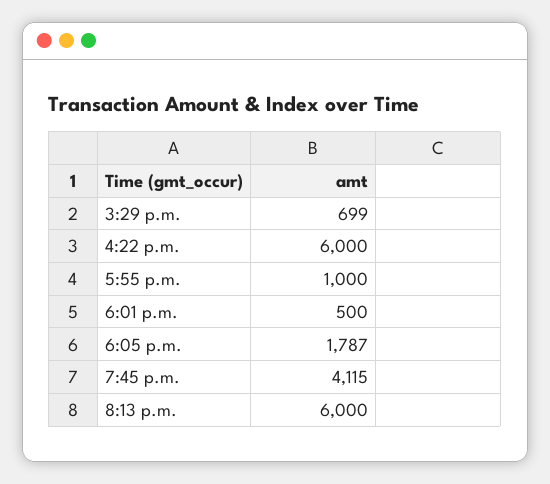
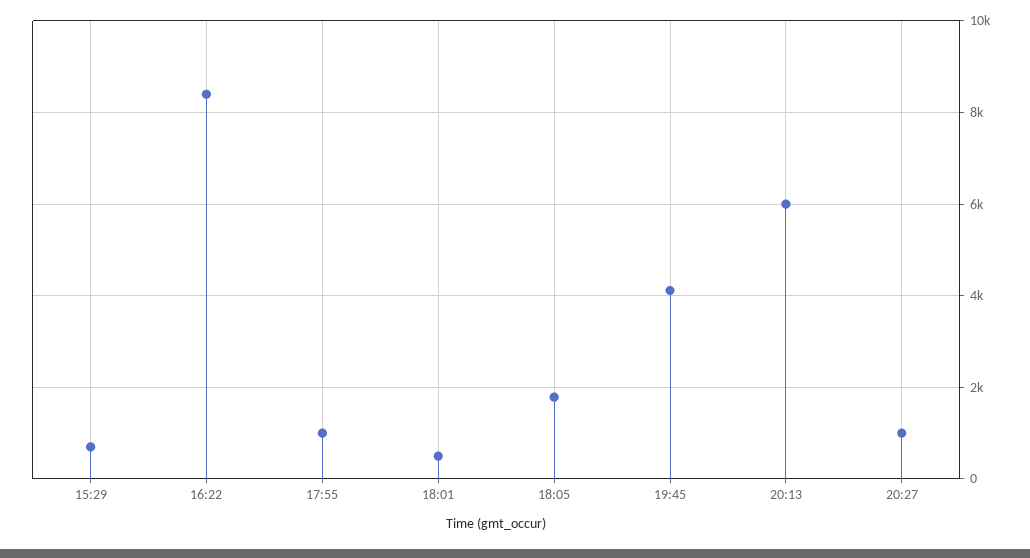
4:22 p.m.: 6000 -> 8400
20:27: none -> 1000

